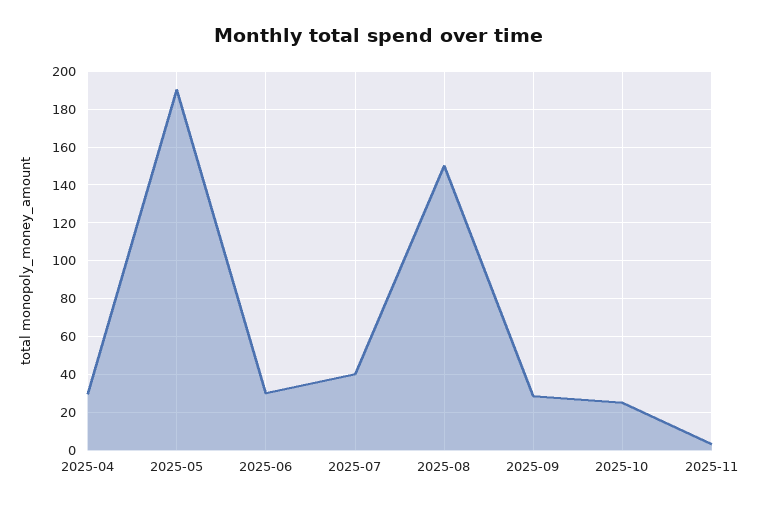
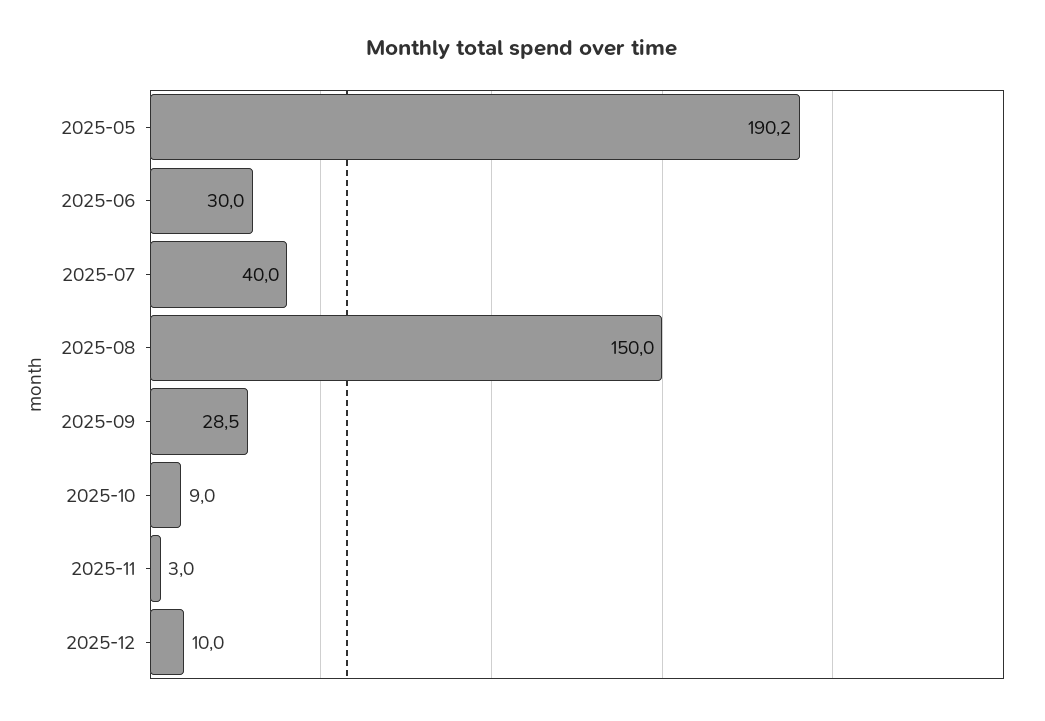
2025-04: 30 -> none
2025-10: 25 -> 9
2025-12: none -> 10

